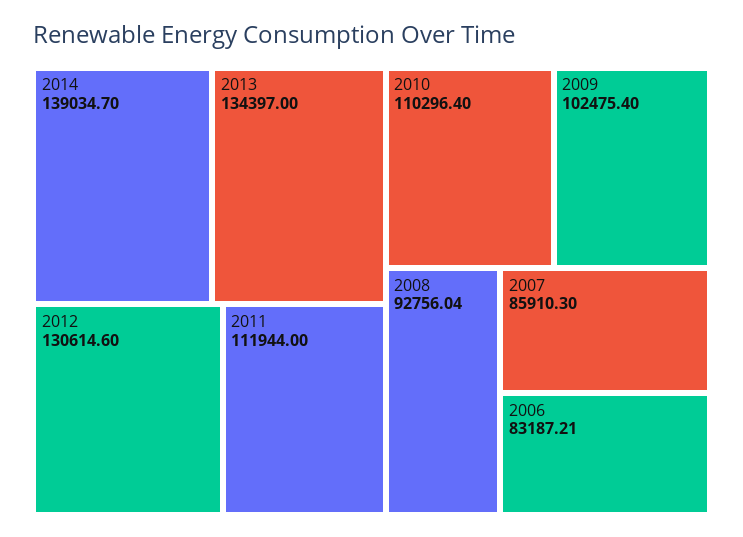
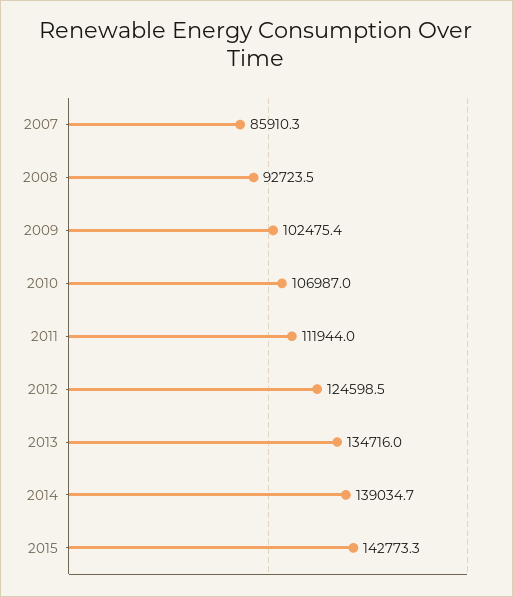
2013: 134397 -> 134716
2012: 130614.6 -> 124598.5
2010: 110296.4 -> 106987
2008: 92756.04 -> 92723.5
2006: 83187.21 -> none
2015: none -> 142773.3

